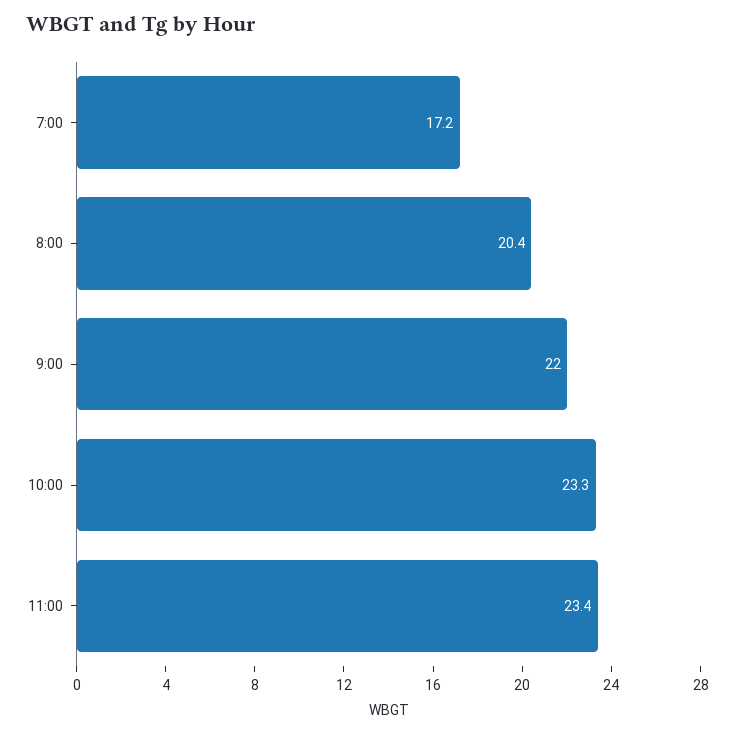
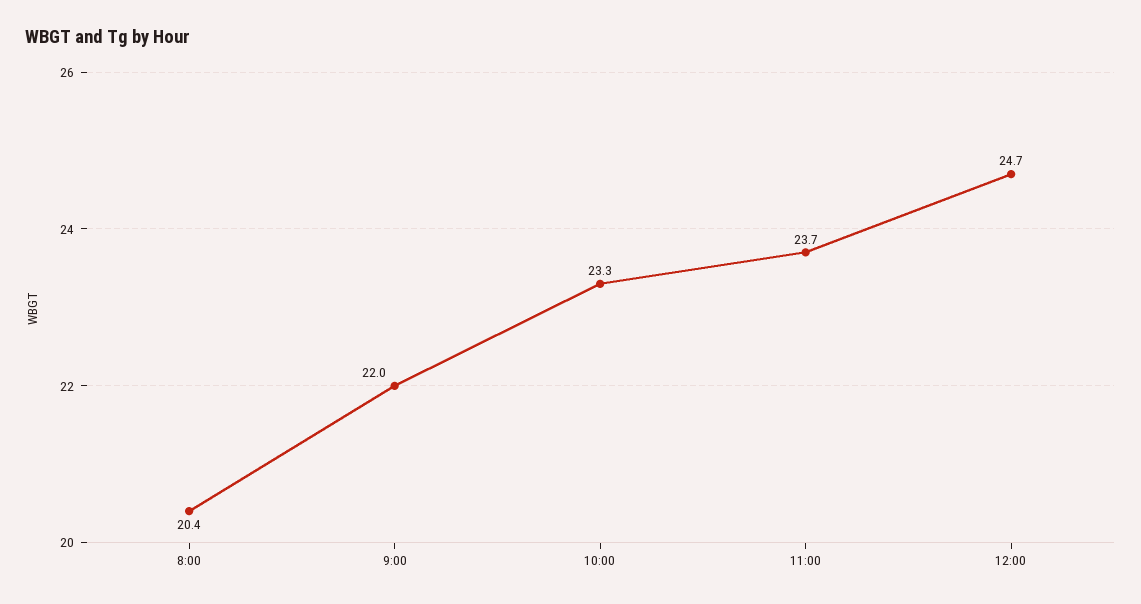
7:00: 17.2 -> none
11:00: 23.4 -> 23.7
12:00: none -> 24.7

